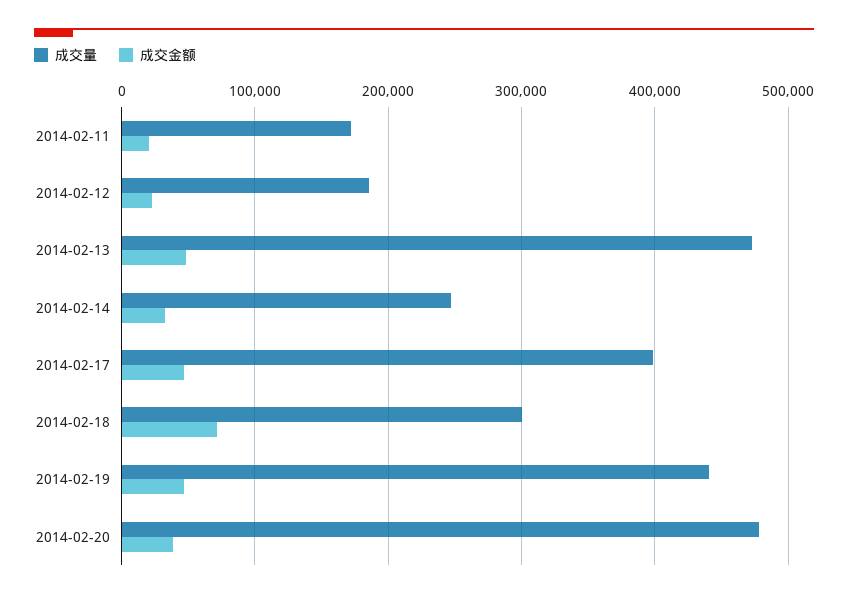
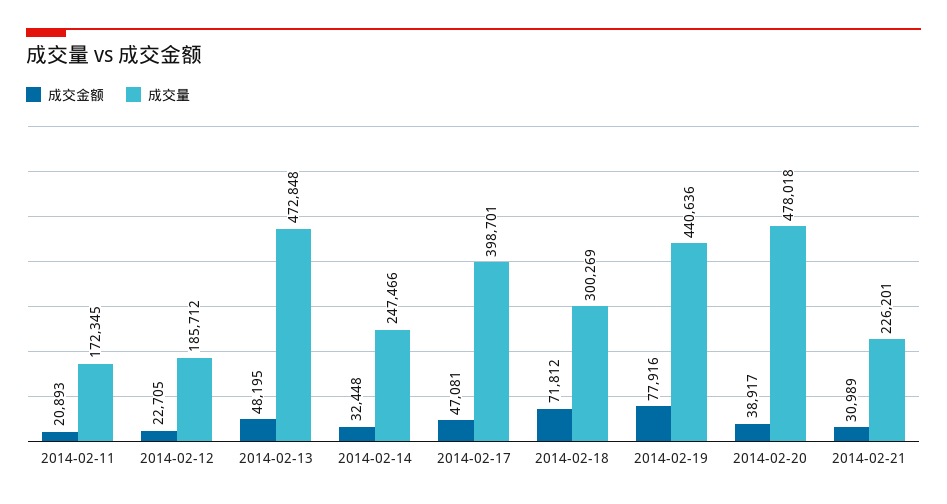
成交金额, 2014-02-19: 50000 -> 77916
成交金额, 2014-02-21: none -> 30989
成交量, 2014-02-21: none -> 226201

